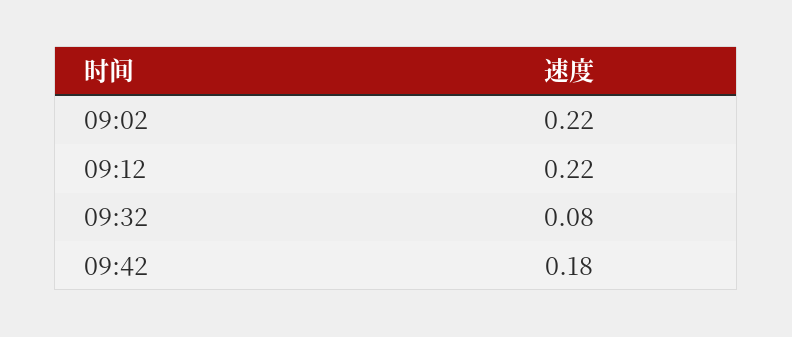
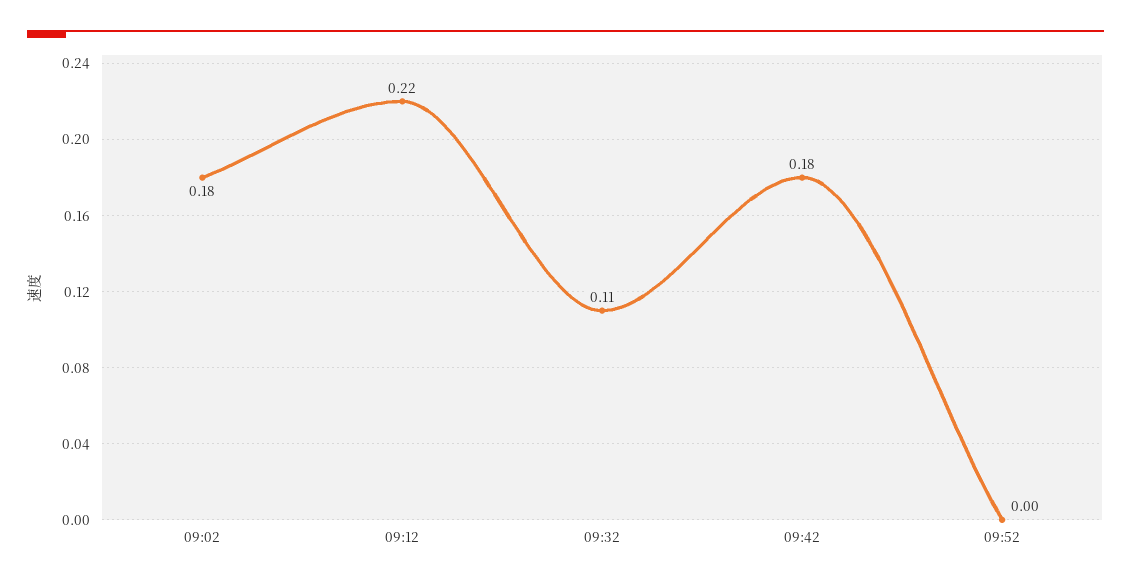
09:02: 0.22 -> 0.18
09:32: 0.08 -> 0.11
09:52: none -> 0

